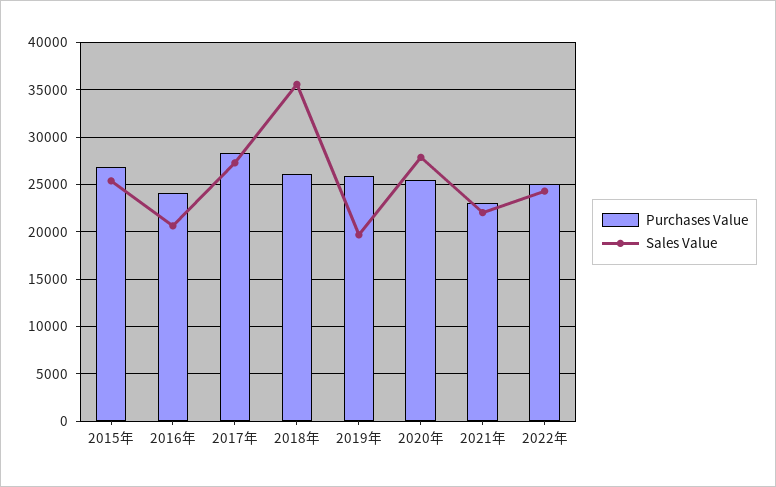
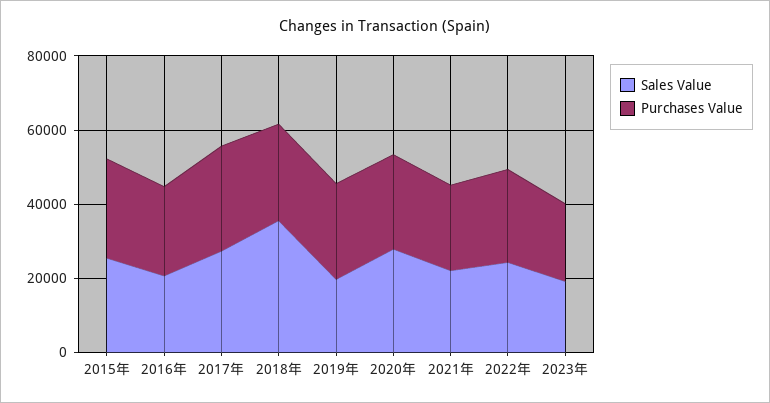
Sales Value, 2023年: none -> 20000
Purchases Value, 2023年: none -> 20000

